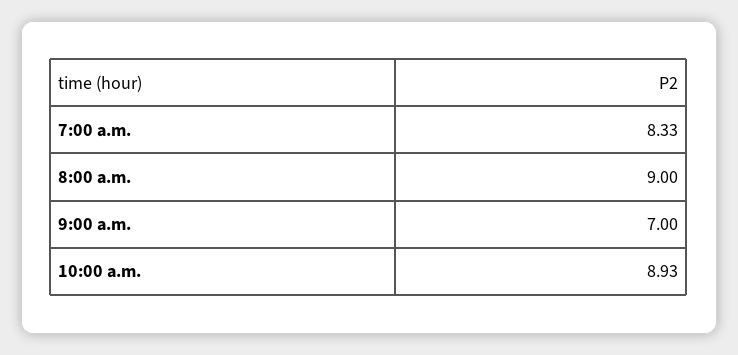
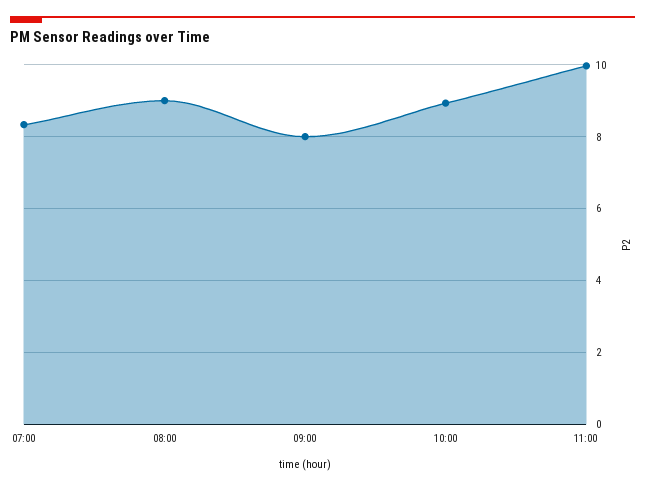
9:00 a.m.: 7 -> 8
11:00: none -> 10

